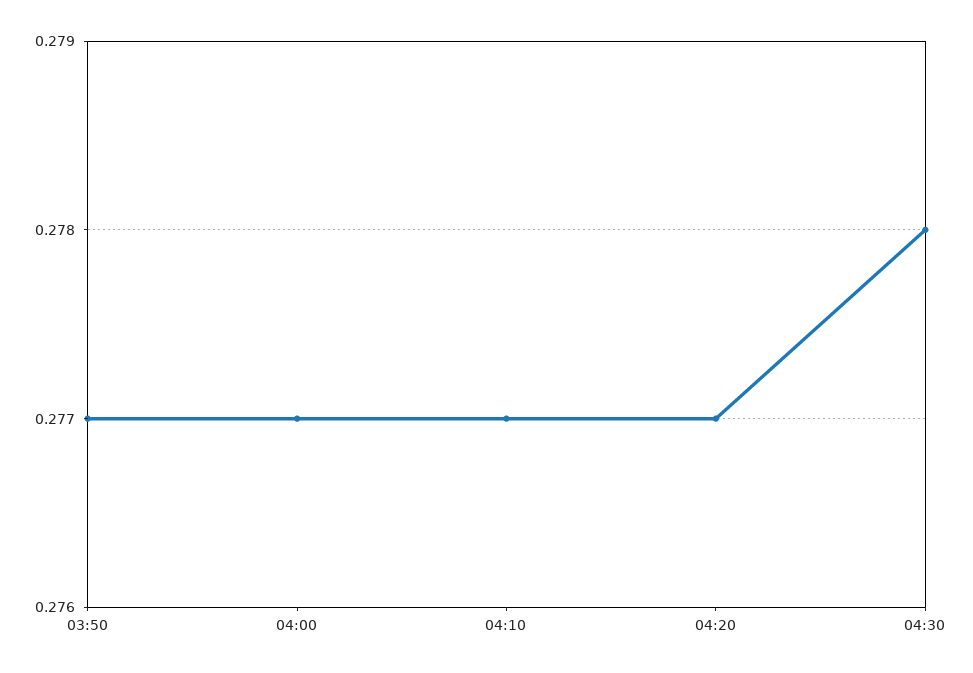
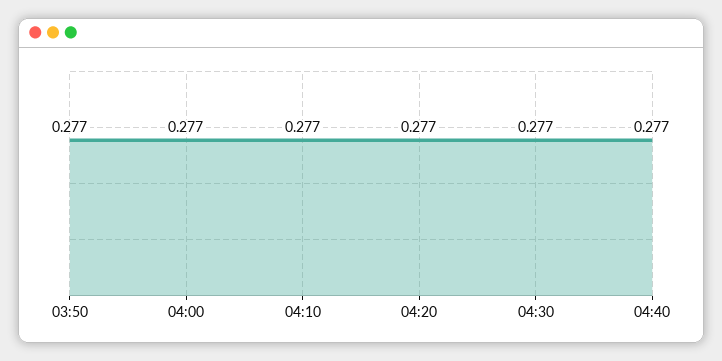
04:30: 0.278 -> 0.277
04:40: none -> 0.277

